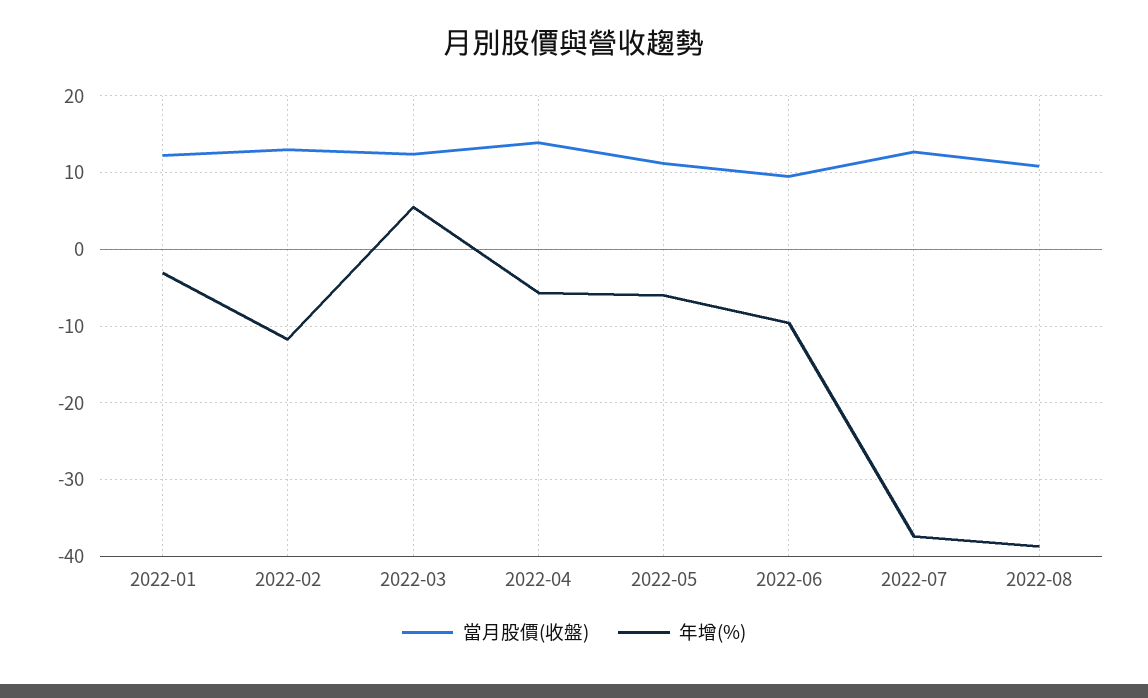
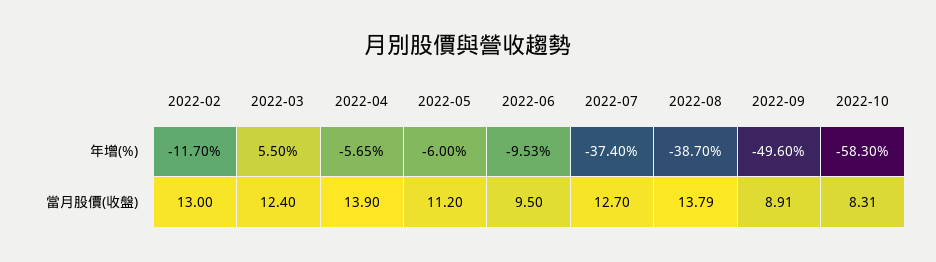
當月股價(收盤), 2022-01: 12 -> none
年增(%), 2022-01: -3 -> none
當月股價(收盤), 2022-08: 11 -> 13.79
年增(%), 2022-09: none -> -49.6
年增(%), 2022-10: none -> -58.3
當月股價(收盤), 2022-09: none -> 8.91
當月股價(收盤), 2022-10: none -> 8.31

